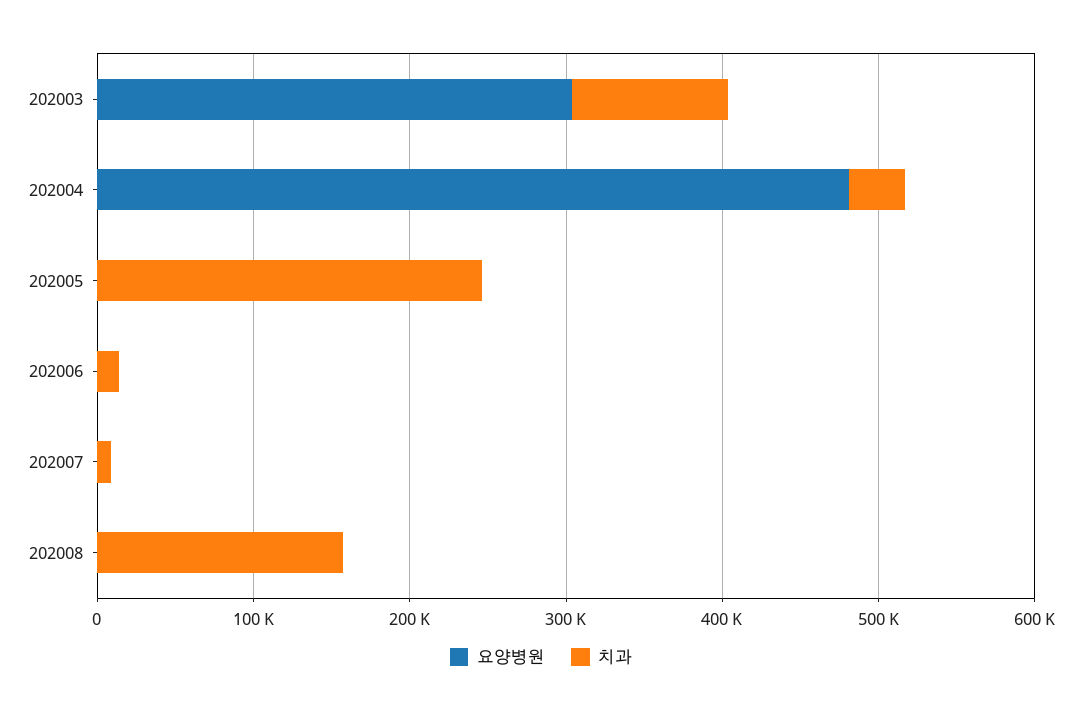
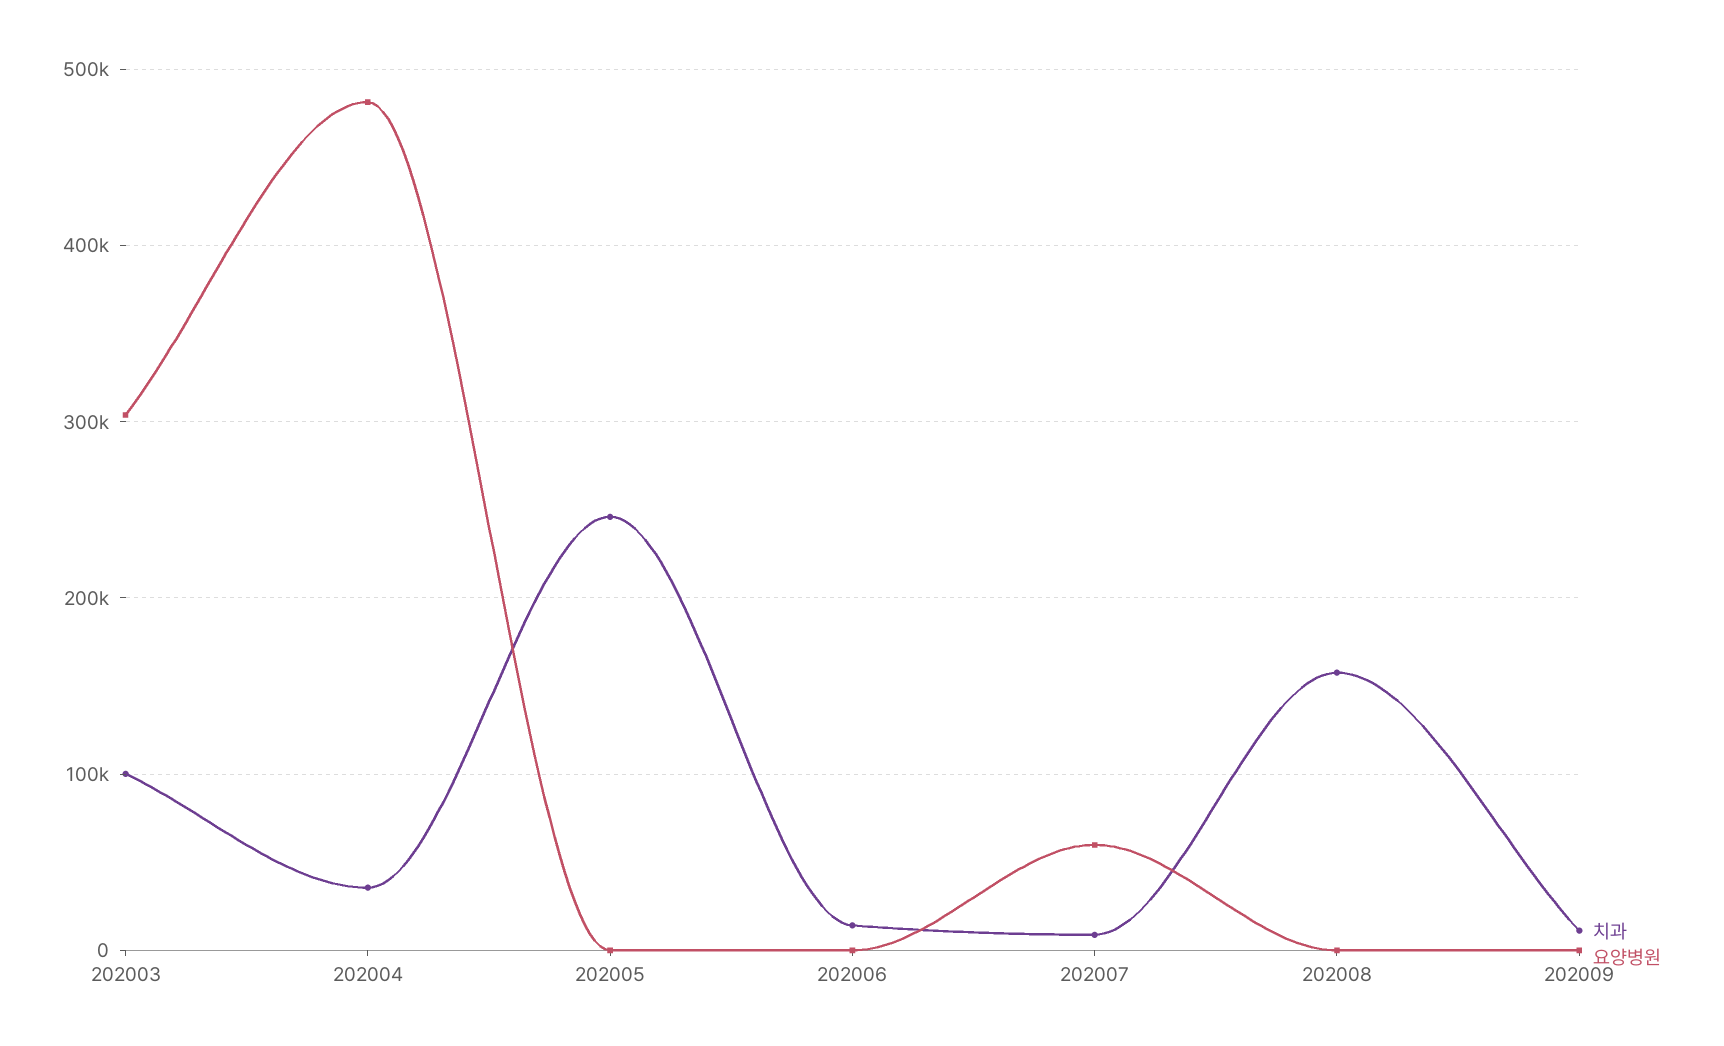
요양병원, 202007: 0 -> 60000
치과, 202009: none -> 10000
요양병원, 202009: none -> 0

